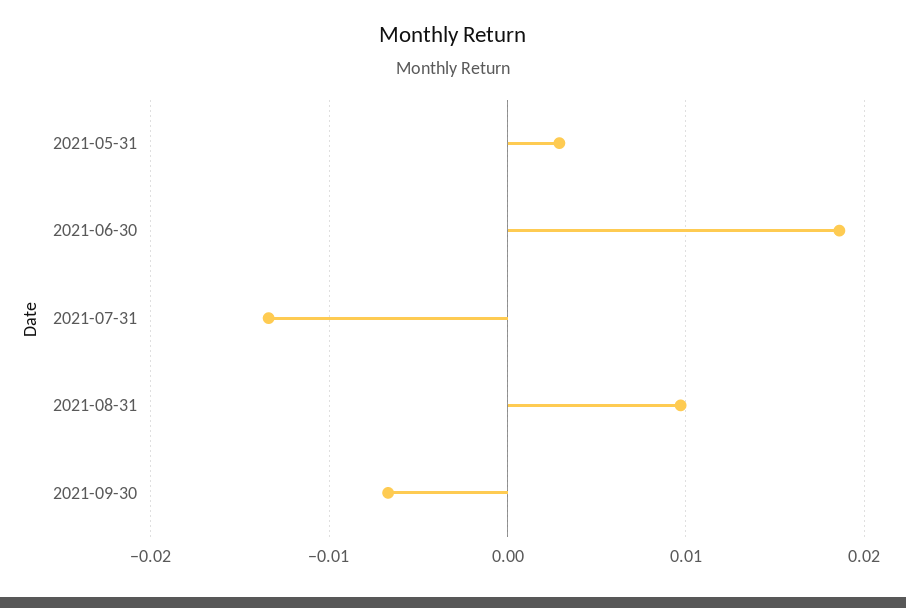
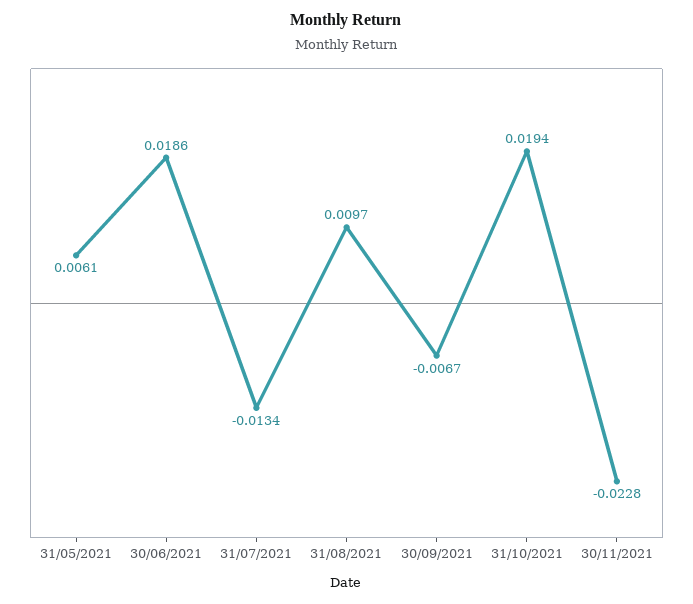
2021-05-31: 0.003 -> 0.0061
31/10/2021: none -> 0.0194
30/11/2021: none -> -0.0228

